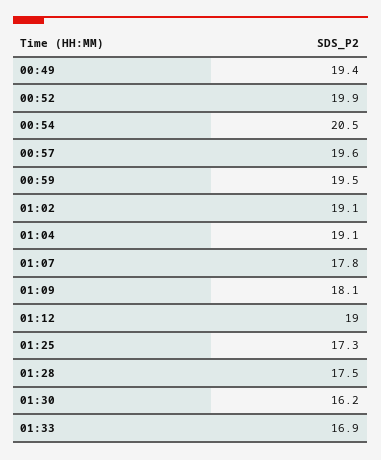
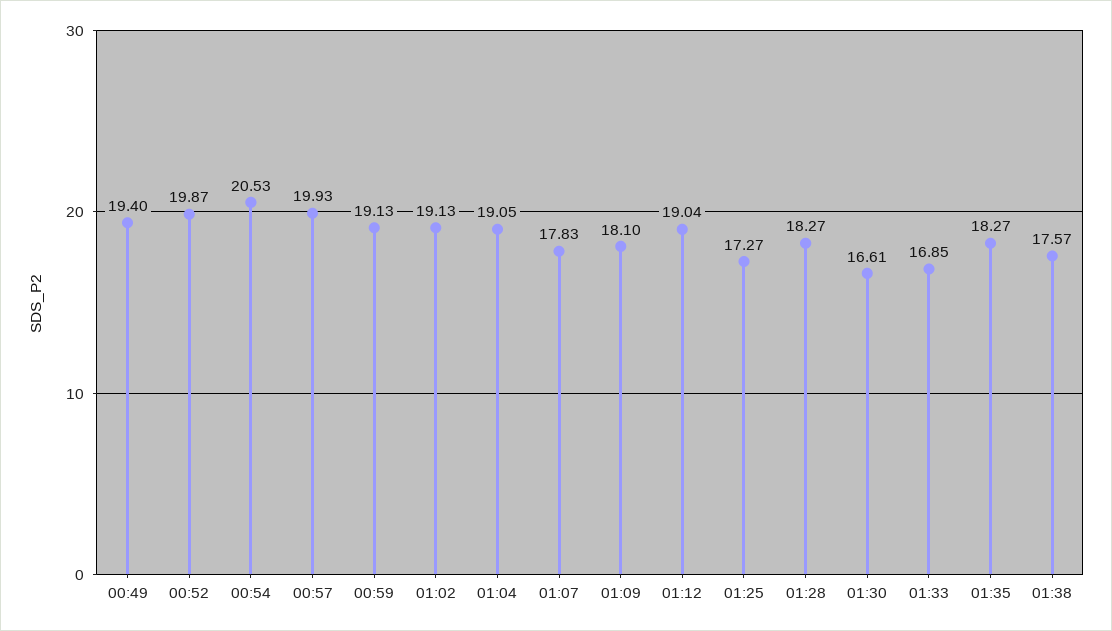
00:57: 19.6 -> 19.93
00:59: 19.5 -> 19.13
01:28: 17.5 -> 18.27
01:30: 16.2 -> 16.61
01:35: none -> 18.27
01:38: none -> 17.57

